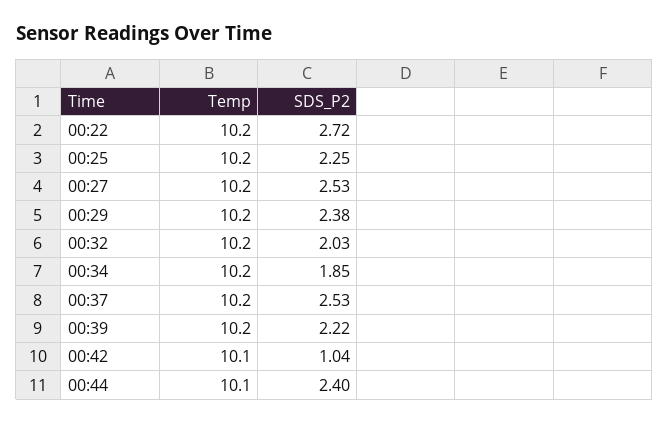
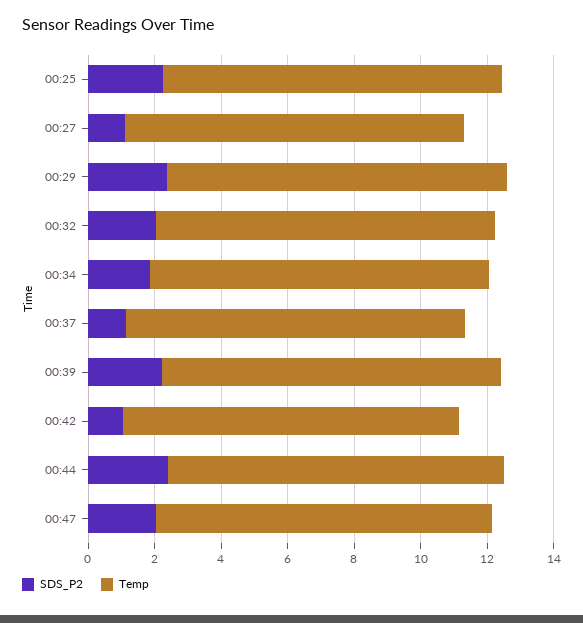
Temp, 00:22: 10.2 -> none
SDS_P2, 00:22: 2.72 -> none
SDS_P2, 00:27: 2.53 -> 1
SDS_P2, 00:37: 2.53 -> 1
SDS_P2, 00:47: none -> 2
Temp, 00:47: none -> 10

